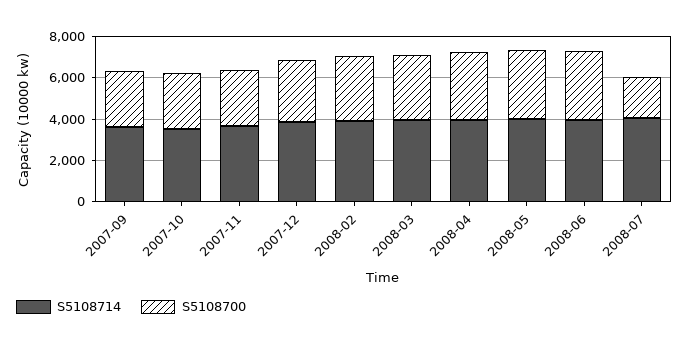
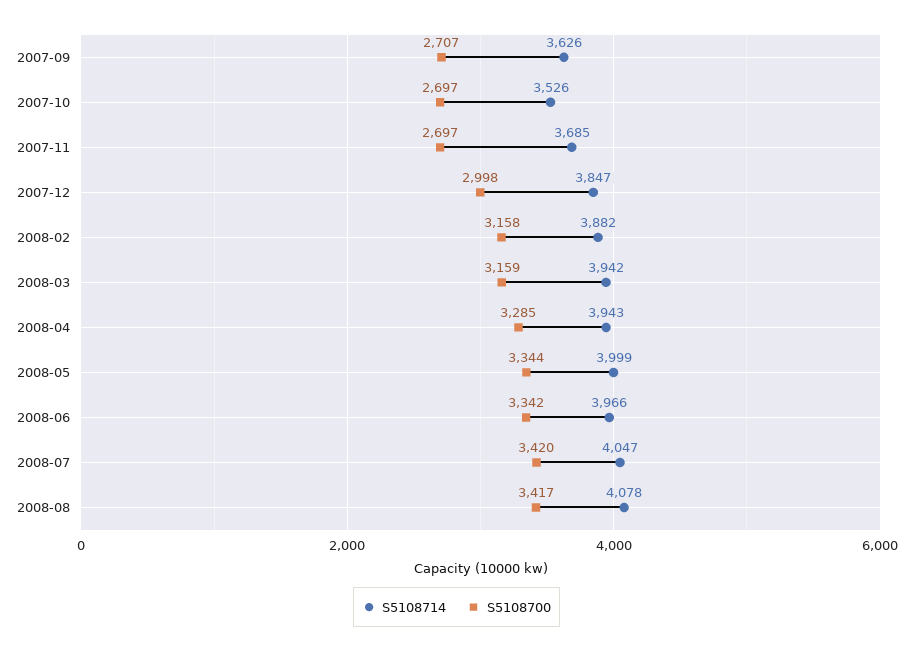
S5108700, 2008-07: 2000 -> 3420
S5108714, 2008-08: none -> 4078
S5108700, 2008-08: none -> 3417

